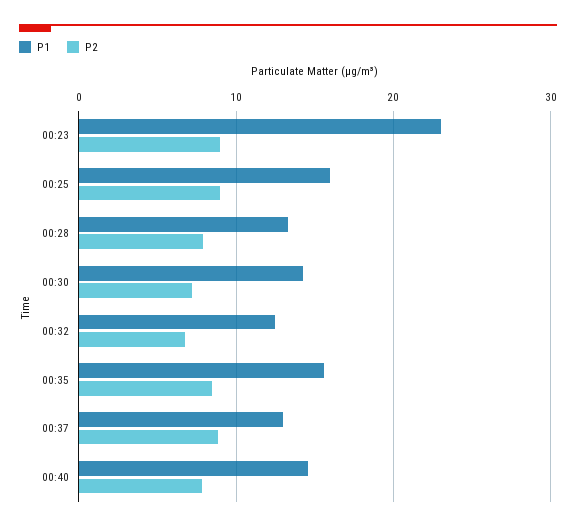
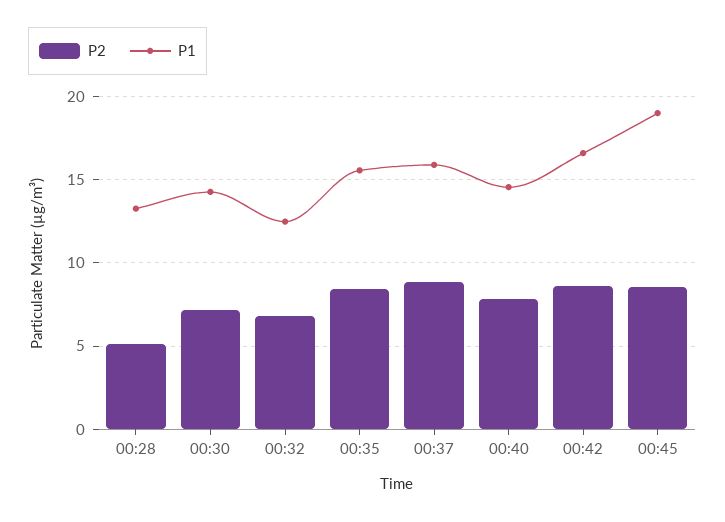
P1, 00:23: 23 -> none
P2, 00:23: 9 -> none
P1, 00:25: 16 -> none
P2, 00:25: 9 -> none
P2, 00:28: 8 -> 5
P1, 00:37: 13 -> 16
P2, 00:42: none -> 8.5
P1, 00:42: none -> 16.5
P2, 00:45: none -> 8.5
P1, 00:45: none -> 19

